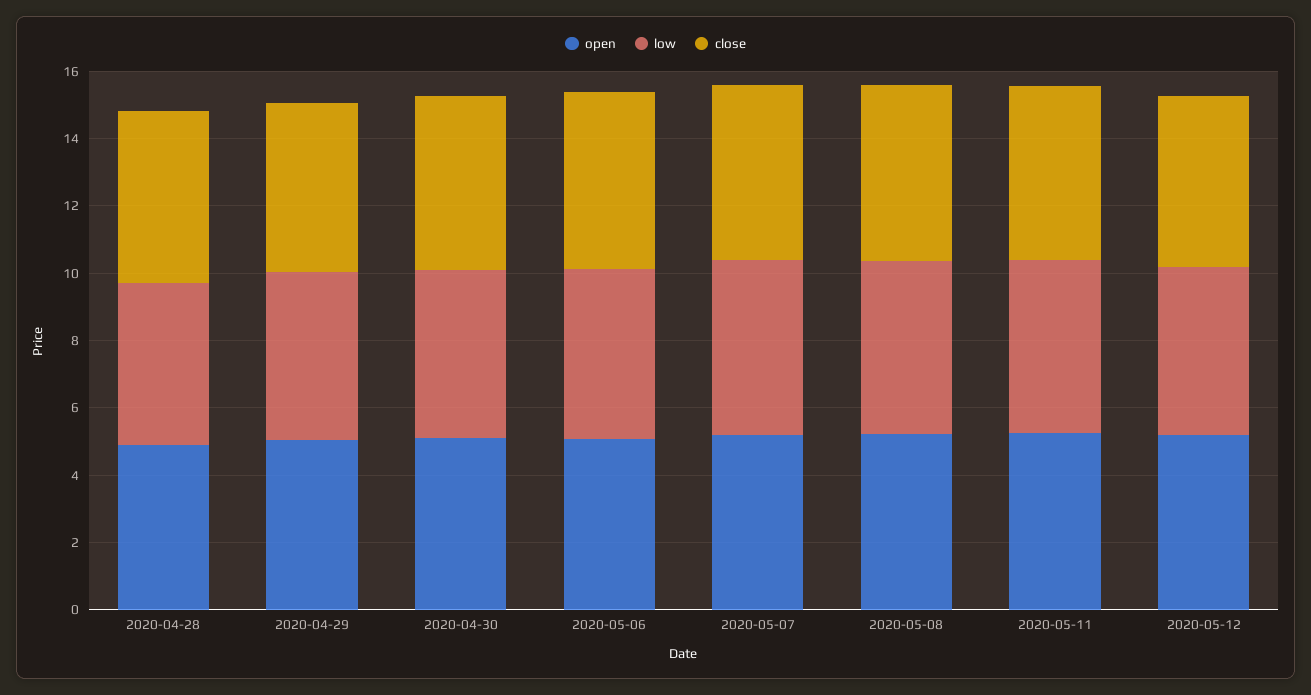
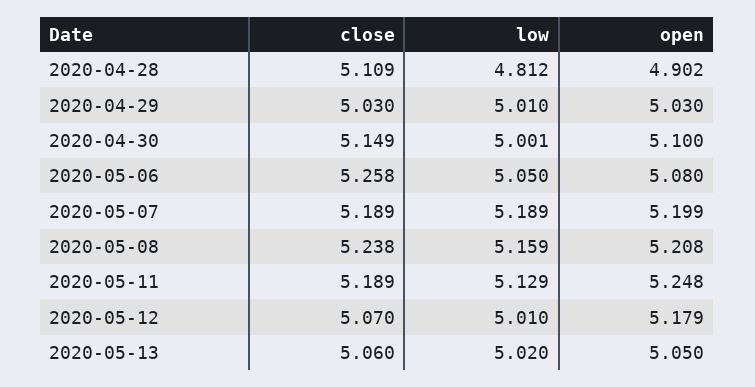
close, 2020-05-13: none -> 5.06
low, 2020-05-13: none -> 5.02
open, 2020-05-13: none -> 5.05

